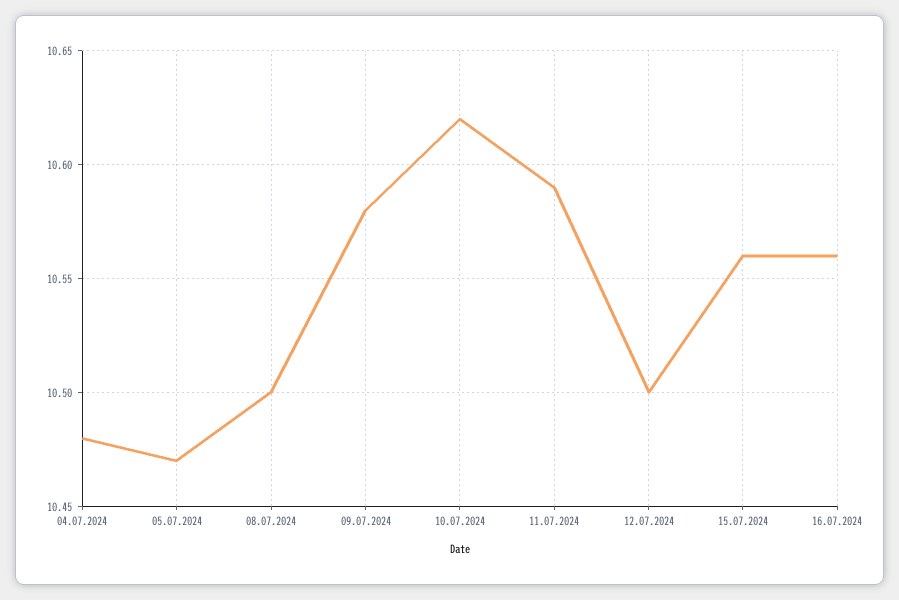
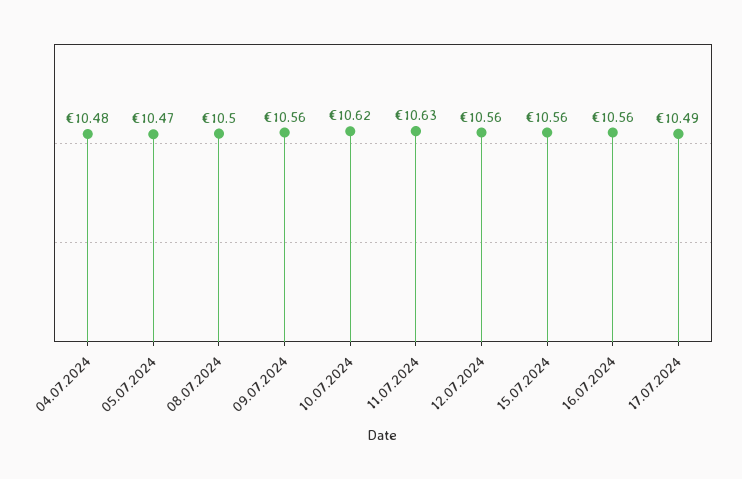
09.07.2024: 10.58 -> 10.56
11.07.2024: 10.59 -> 10.63
12.07.2024: 10.5 -> 10.56
17.07.2024: none -> 10.49

